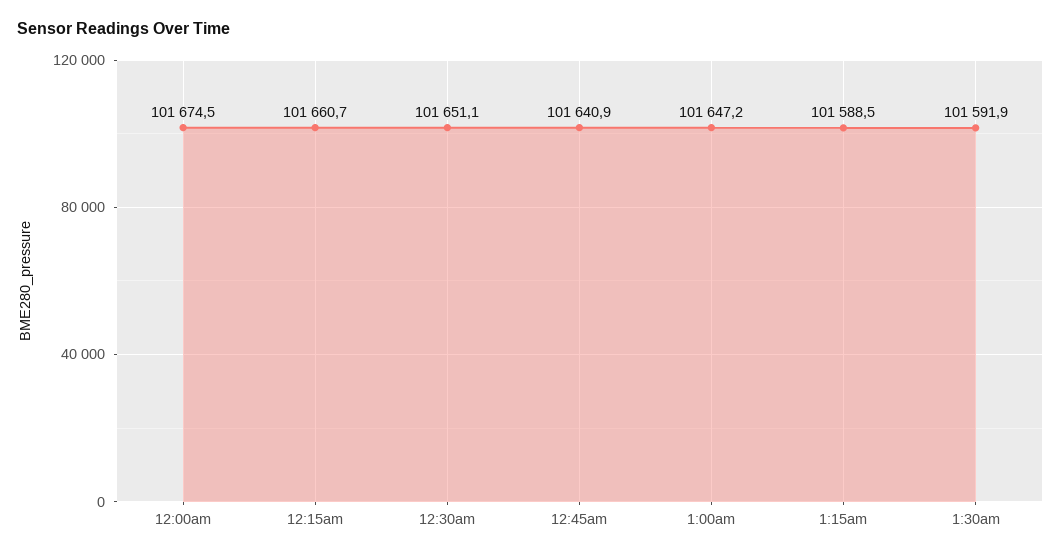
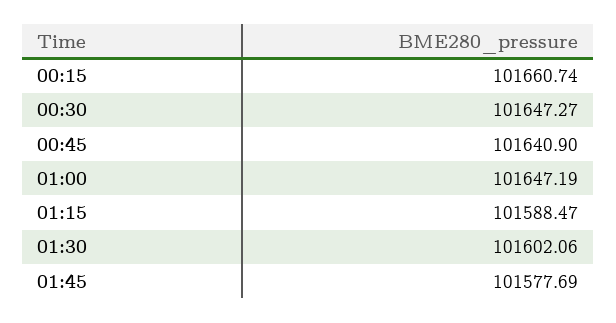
12:00am: 101674.5 -> none
12:30am: 101651.1 -> 101647.27
1:30am: 101591.9 -> 101602.06
01:45: none -> 101577.69

